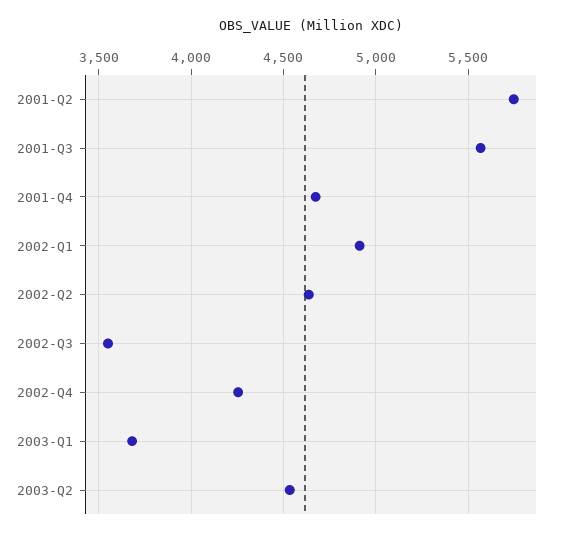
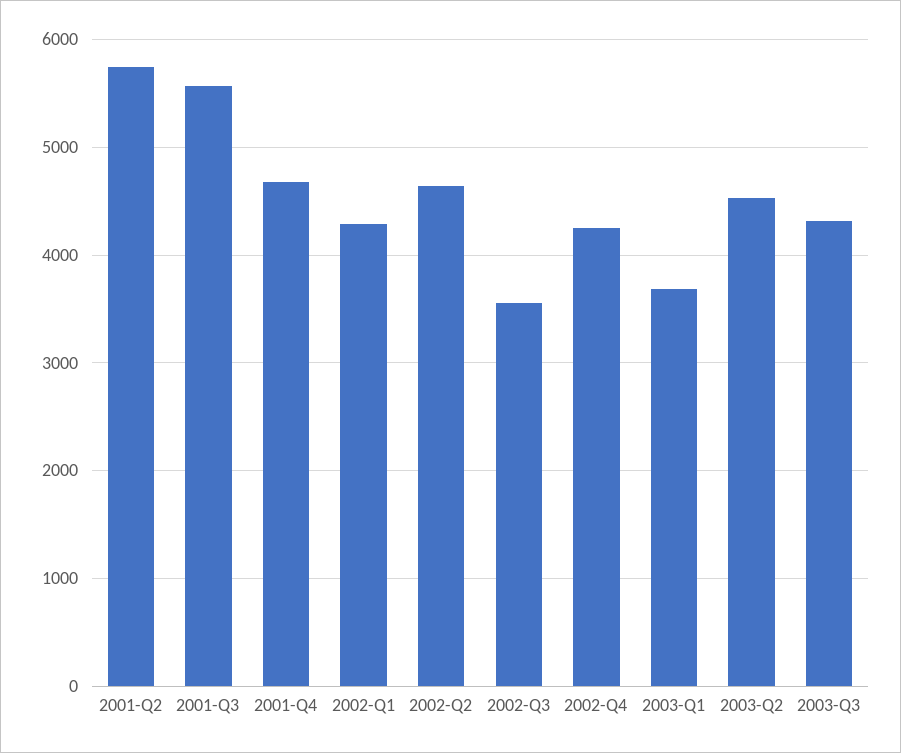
2002-Q1: 4900 -> 4300
2003-Q3: none -> 4300

